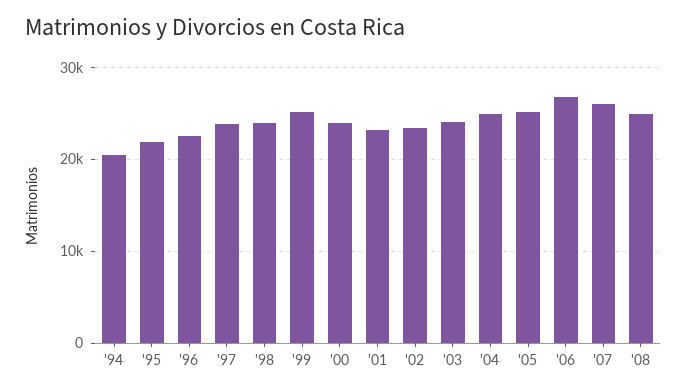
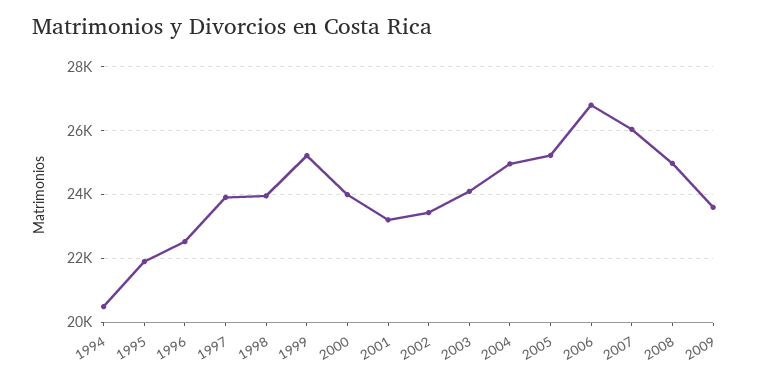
2009: none -> 23600

